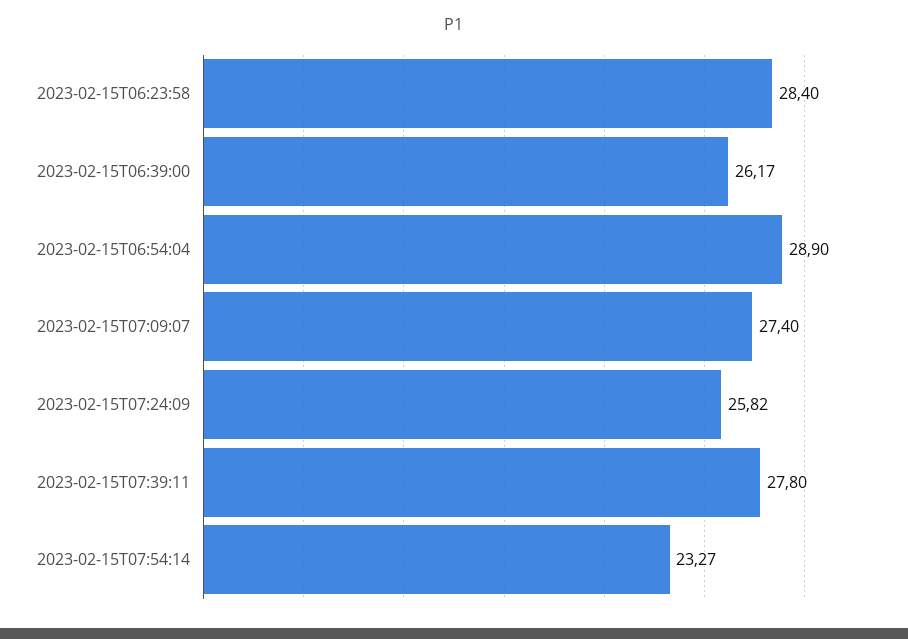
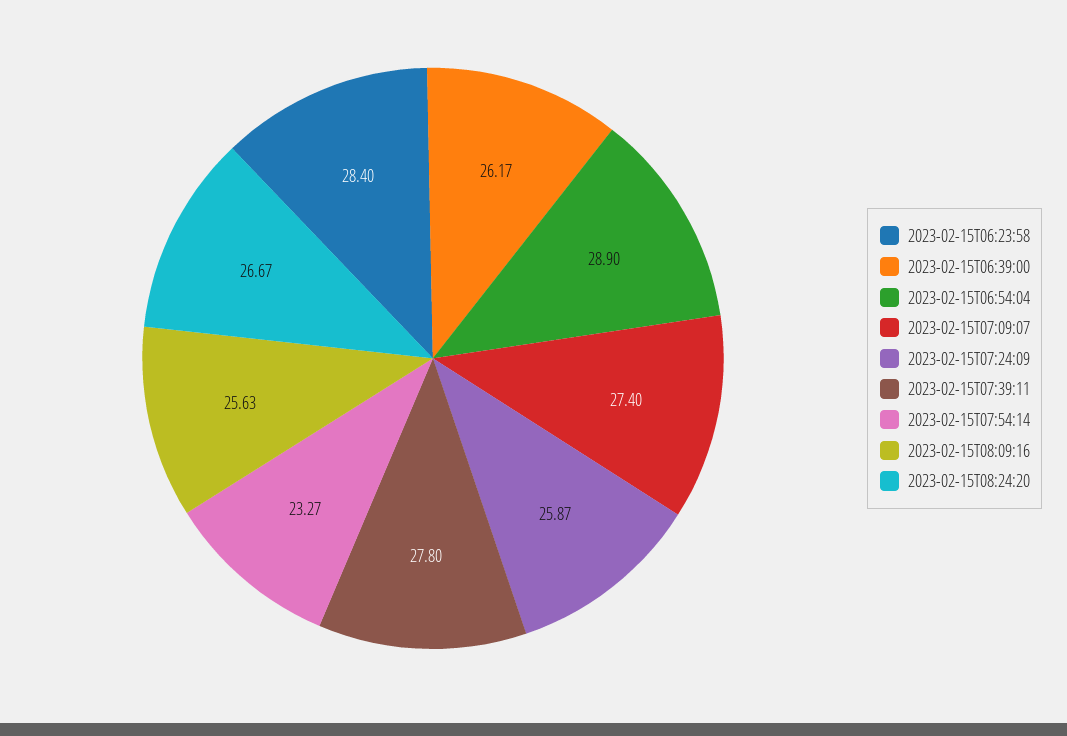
2023-02-15T07:24:09: 25.82 -> 25.87
2023-02-15T08:09:16: none -> 25.63
2023-02-15T08:24:20: none -> 26.67

